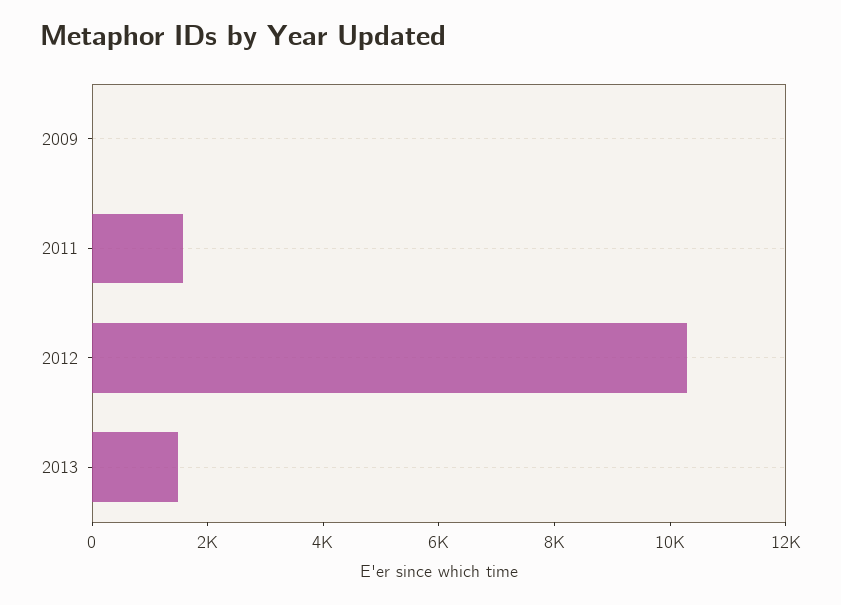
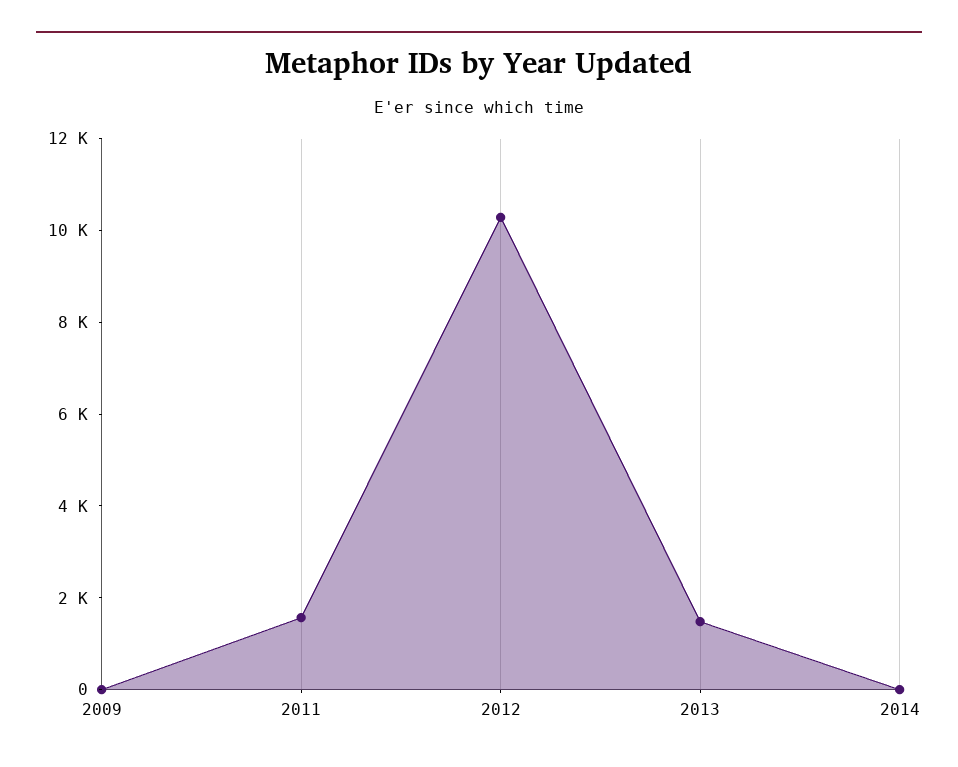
2014: none -> 0

